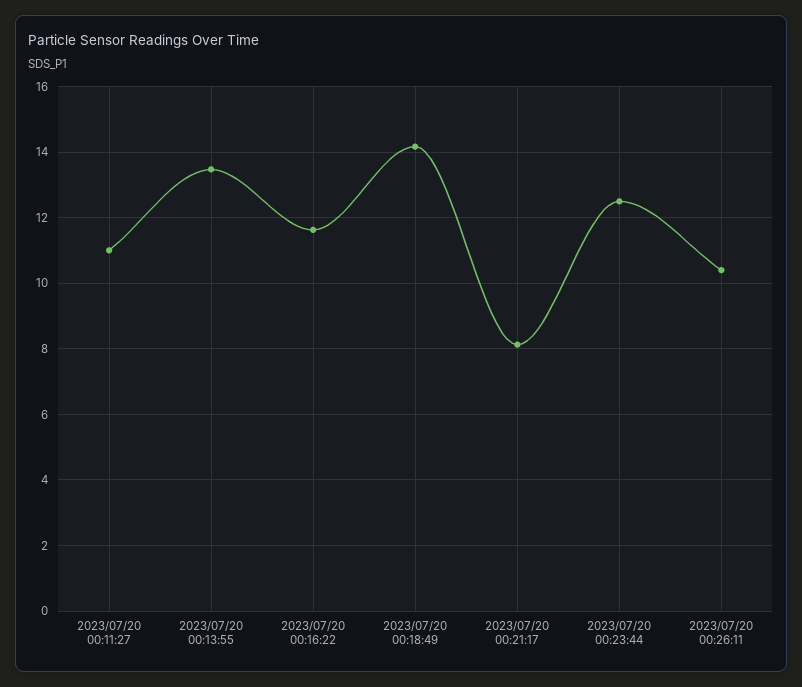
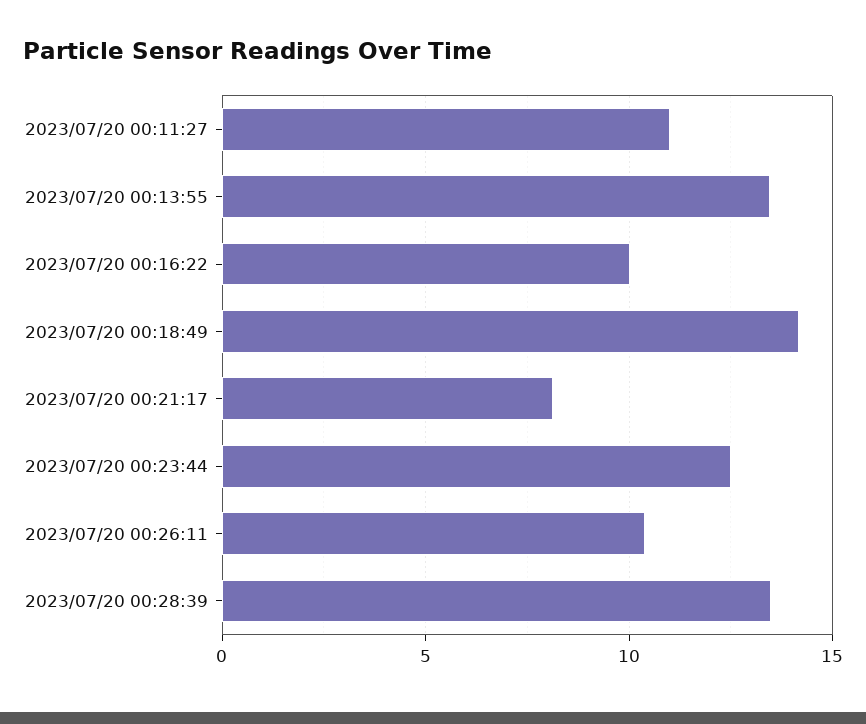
2023/07/20 00:16:22: 11.6 -> 10
2023/07/20 00:28:39: none -> 13.5

